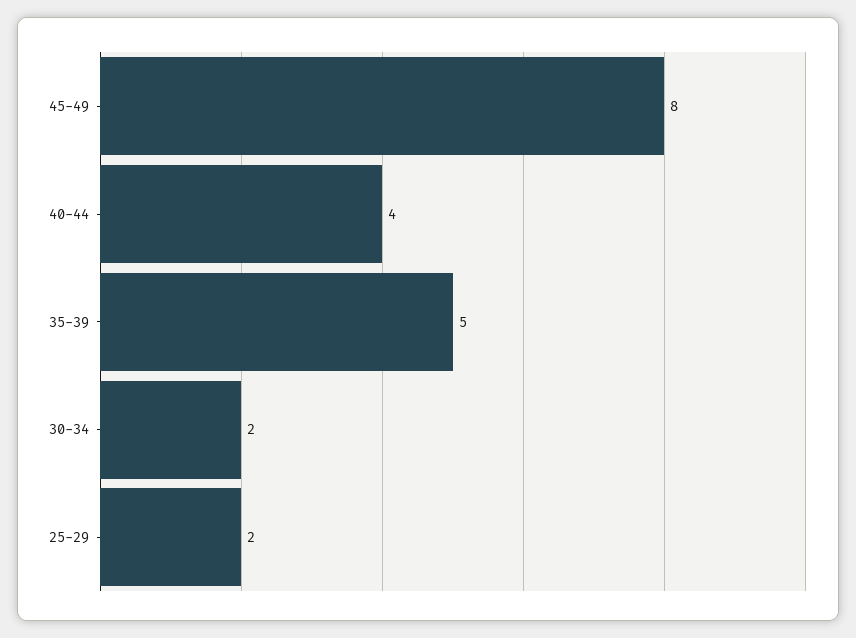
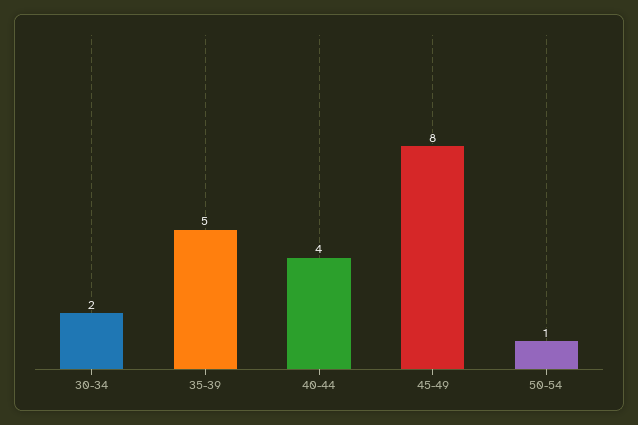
25-29: 2 -> none
50-54: none -> 1

